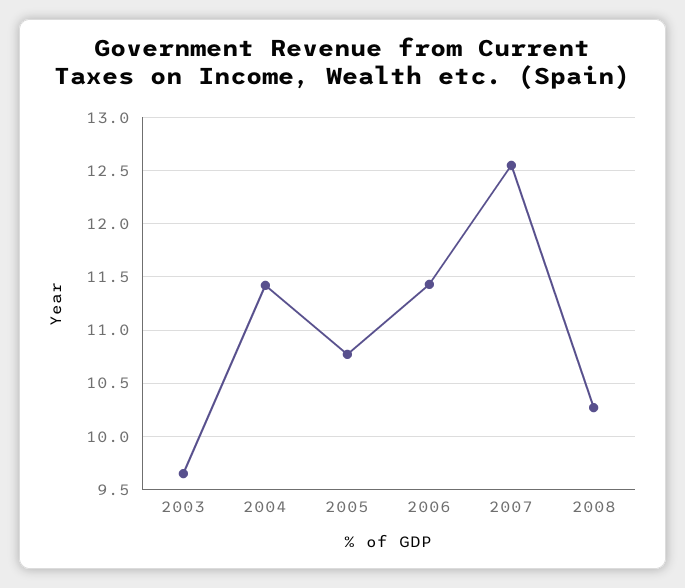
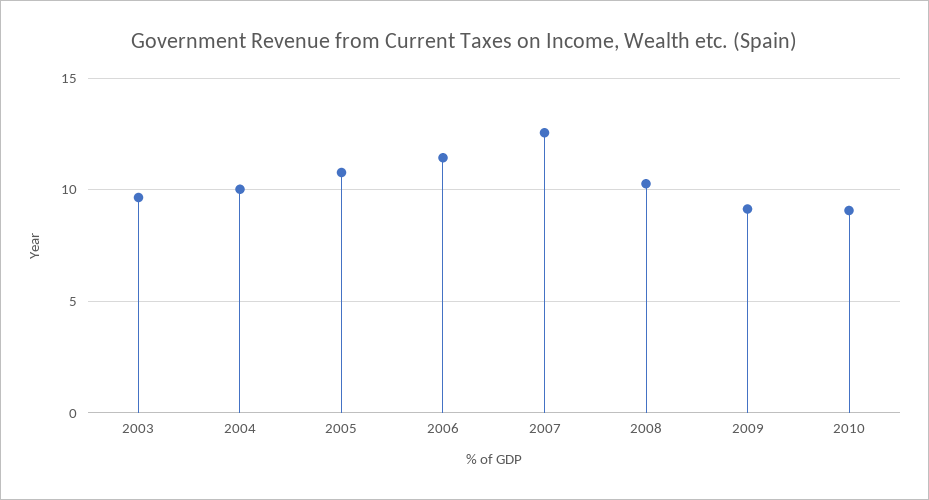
2004: 11.4 -> 10
2009: none -> 9
2010: none -> 9

